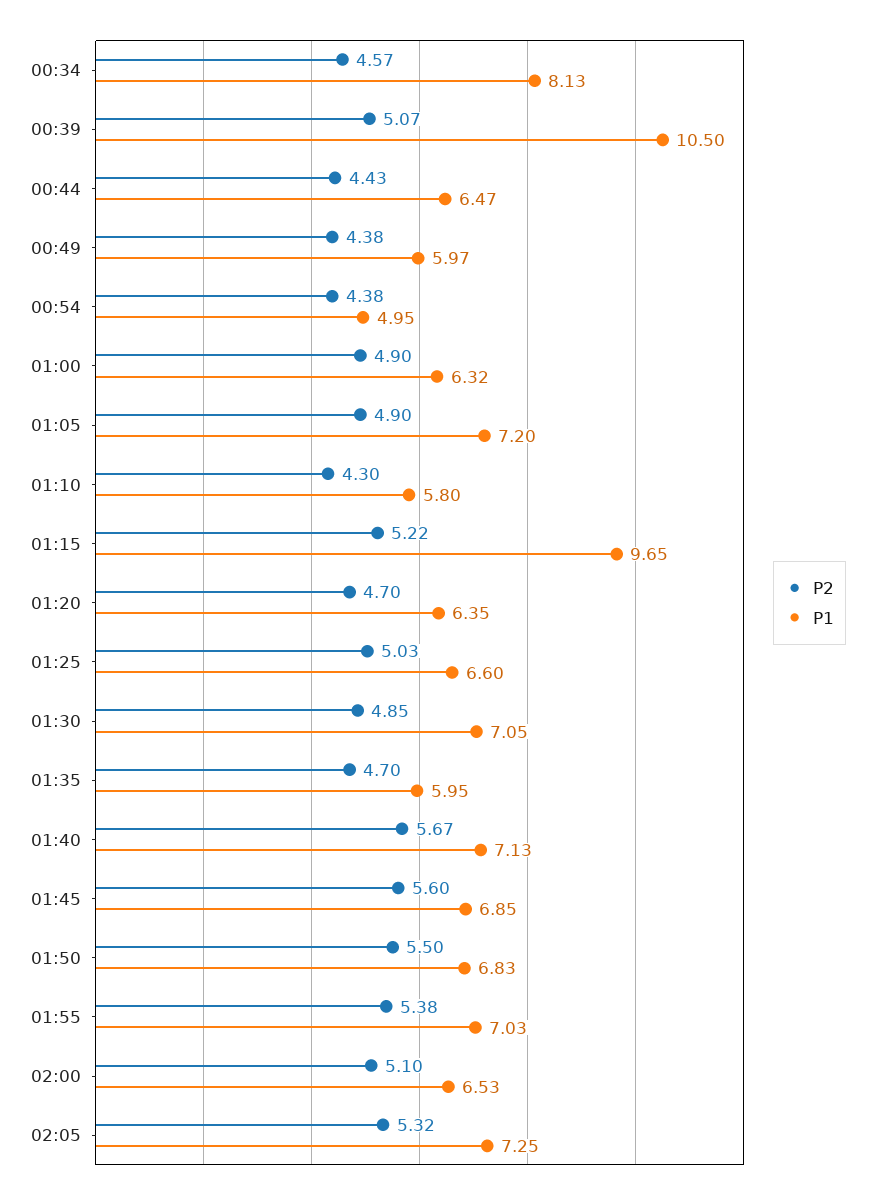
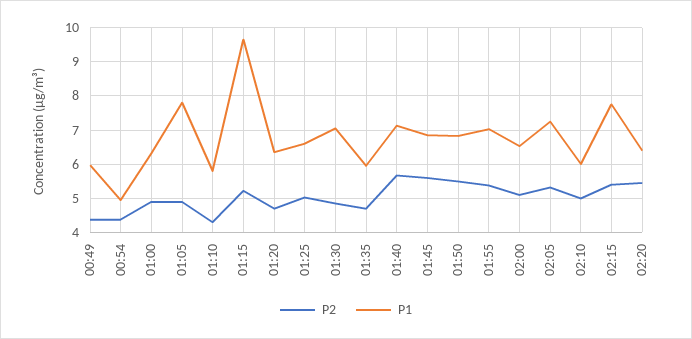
P2, 00:34: 4.57 -> none
P1, 00:34: 8.13 -> none
P2, 00:39: 5.07 -> none
P1, 00:39: 10.5 -> none
P2, 00:44: 4.43 -> none
P1, 00:44: 6.47 -> none
P1, 01:05: 7.2 -> 7.8
P2, 02:10: none -> 5
P1, 02:10: none -> 6
P2, 02:15: none -> 5.4
P1, 02:15: none -> 7.8
P2, 02:20: none -> 5.4
P1, 02:20: none -> 6.4

